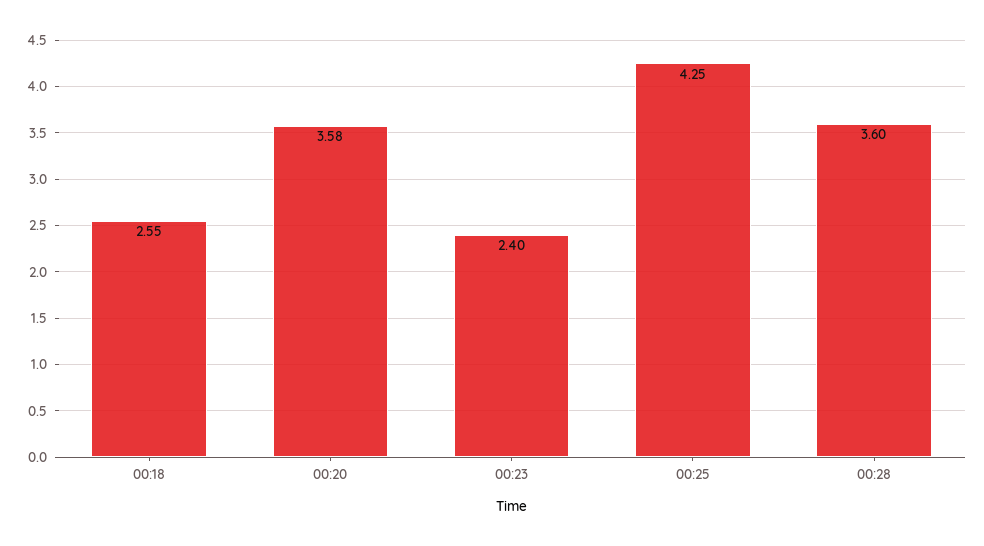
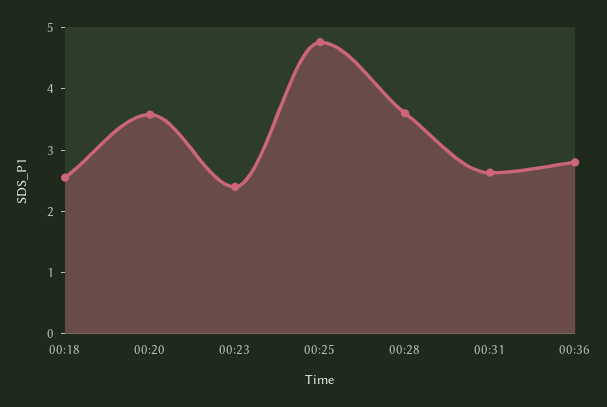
00:25: 4.25 -> 4.8
00:31: none -> 2.6
00:36: none -> 2.8

